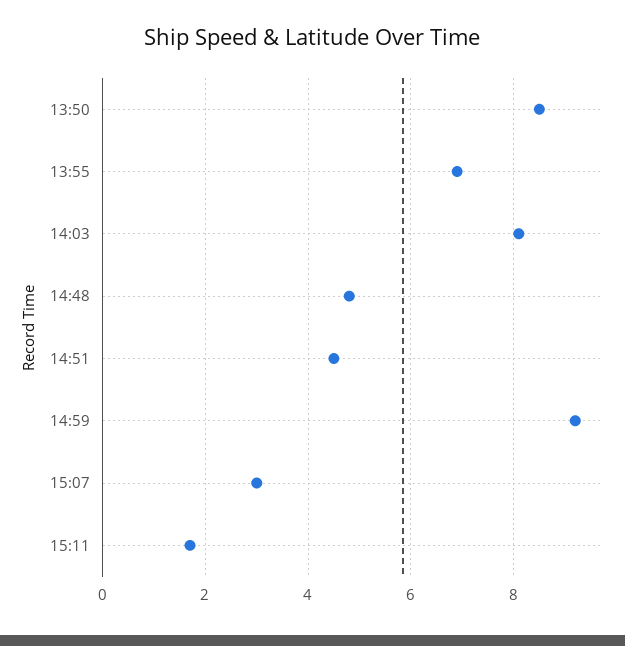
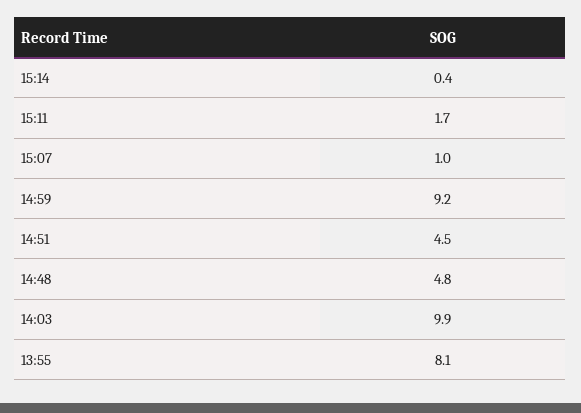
13:50: 8.5 -> none
13:55: 7 -> 8.1
14:03: 8 -> 9.9
15:07: 3 -> 1
15:14: none -> 0.4

